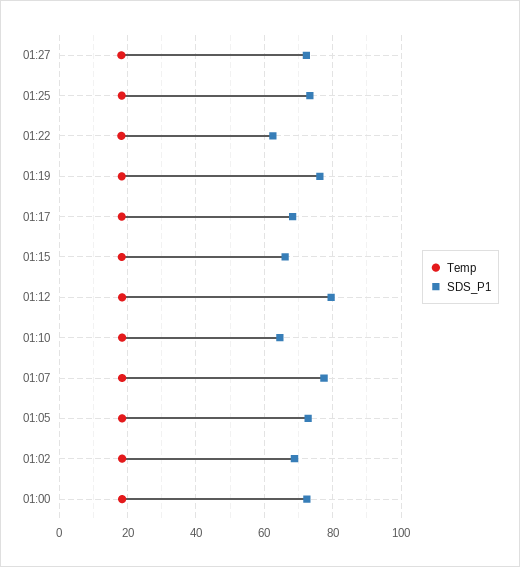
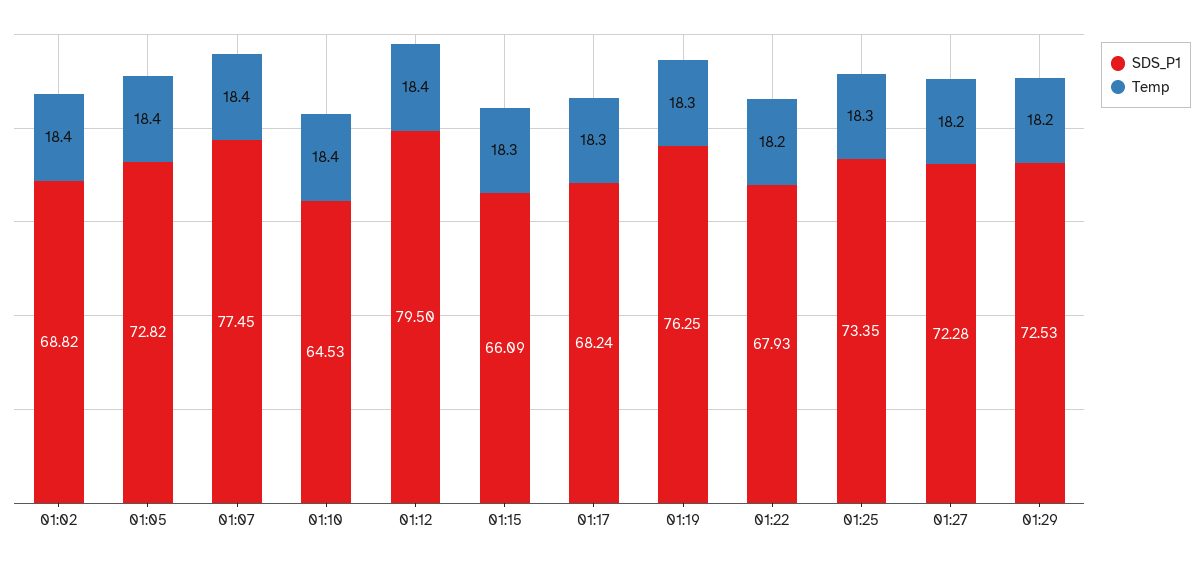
SDS_P1, 01:22: 62 -> 67.93
Temp, 01:00: 18 -> none
SDS_P1, 01:00: 72 -> none
SDS_P1, 01:29: none -> 72.53
Temp, 01:29: none -> 18.2

